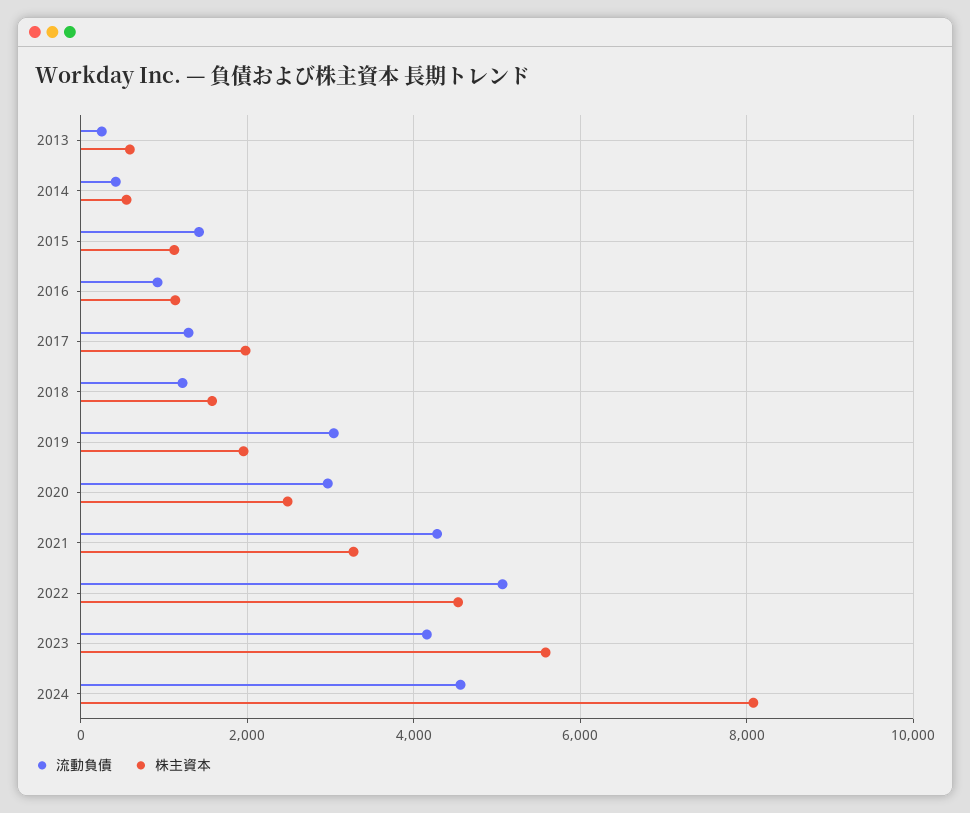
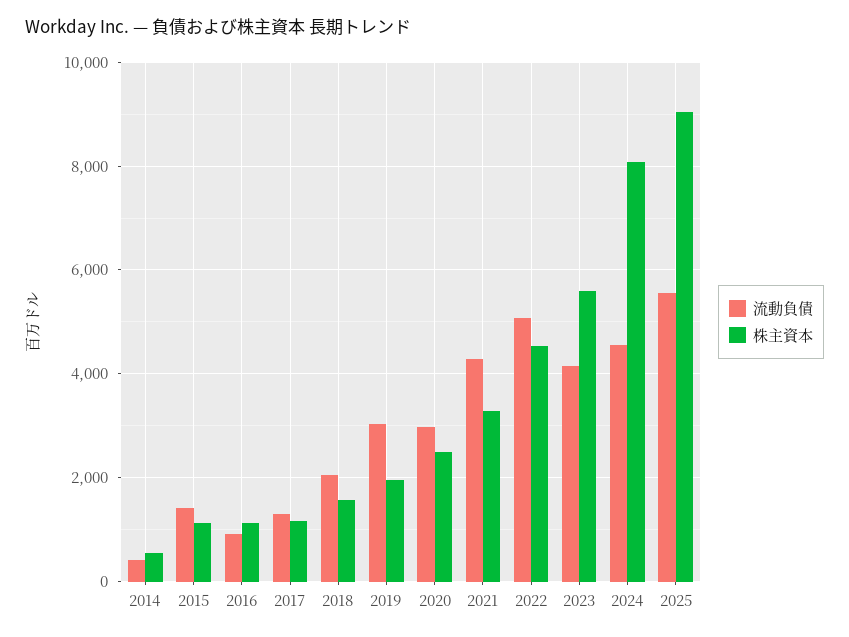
流動負債, 2013: 200 -> none
株主資本, 2013: 600 -> none
株主資本, 2017: 2000 -> 1200
流動負債, 2018: 1200 -> 2000
流動負債, 2025: none -> 5600
株主資本, 2025: none -> 9000

